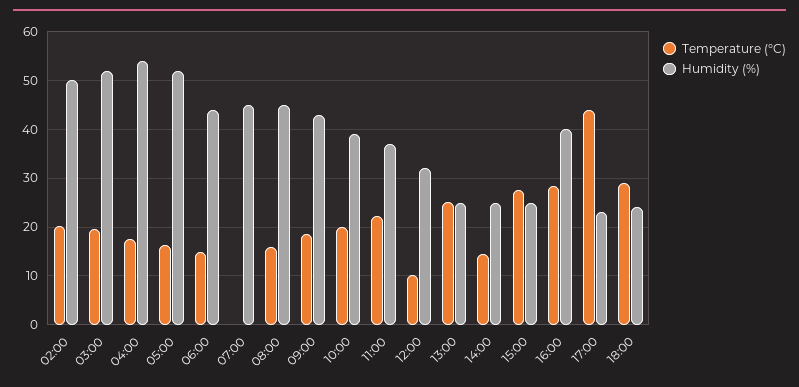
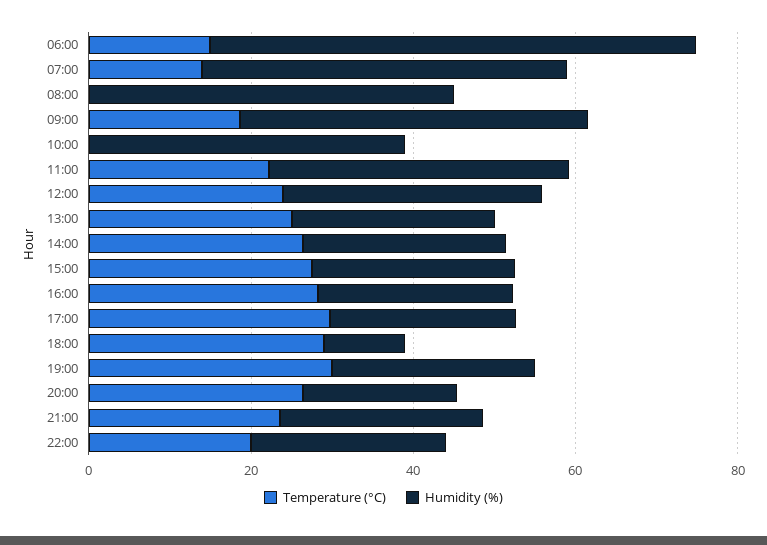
Temperature (°C), 02:00: 20 -> none
Humidity (%), 02:00: 50 -> none
Temperature (°C), 03:00: 20 -> none
Humidity (%), 03:00: 52 -> none
Temperature (°C), 04:00: 18 -> none
Humidity (%), 04:00: 54 -> none
Temperature (°C), 05:00: 16 -> none
Humidity (%), 05:00: 52 -> none
Humidity (%), 06:00: 44 -> 60
Temperature (°C), 07:00: 0 -> 15
Temperature (°C), 08:00: 16 -> 0
Temperature (°C), 10:00: 20 -> 0
Temperature (°C), 12:00: 10 -> 25
Temperature (°C), 14:00: 14 -> 25
Humidity (%), 16:00: 40 -> 25
Temperature (°C), 17:00: 44 -> 30
Humidity (%), 18:00: 24 -> 10
Temperature (°C), 19:00: none -> 30
Humidity (%), 19:00: none -> 25
Temperature (°C), 20:00: none -> 25
Humidity (%), 20:00: none -> 20
Temperature (°C), 21:00: none -> 25
Humidity (%), 21:00: none -> 25
Temperature (°C), 22:00: none -> 20
Humidity (%), 22:00: none -> 25

